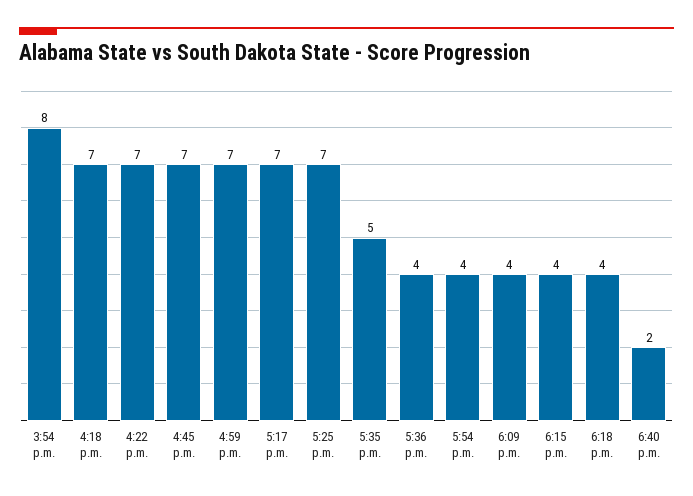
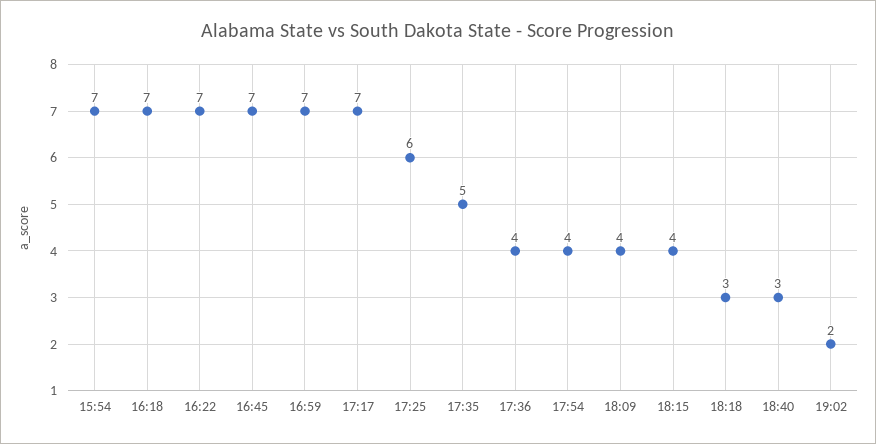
3:54 p.m.: 8 -> 7
5:25 p.m.: 7 -> 6
6:18 p.m.: 4 -> 3
6:40 p.m.: 2 -> 3
19:02: none -> 2

